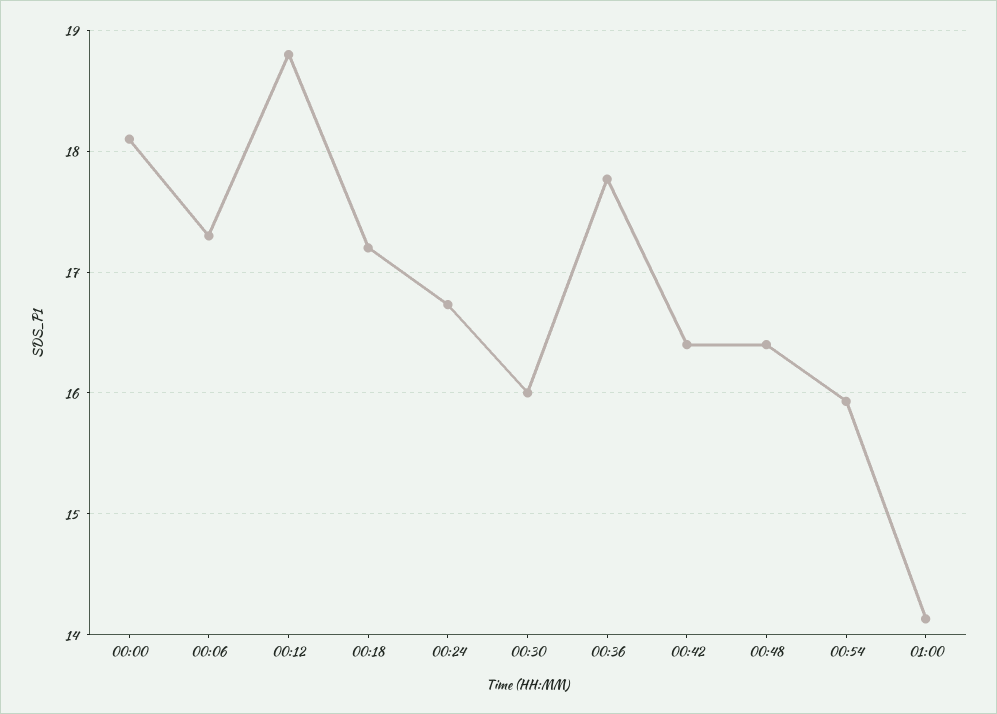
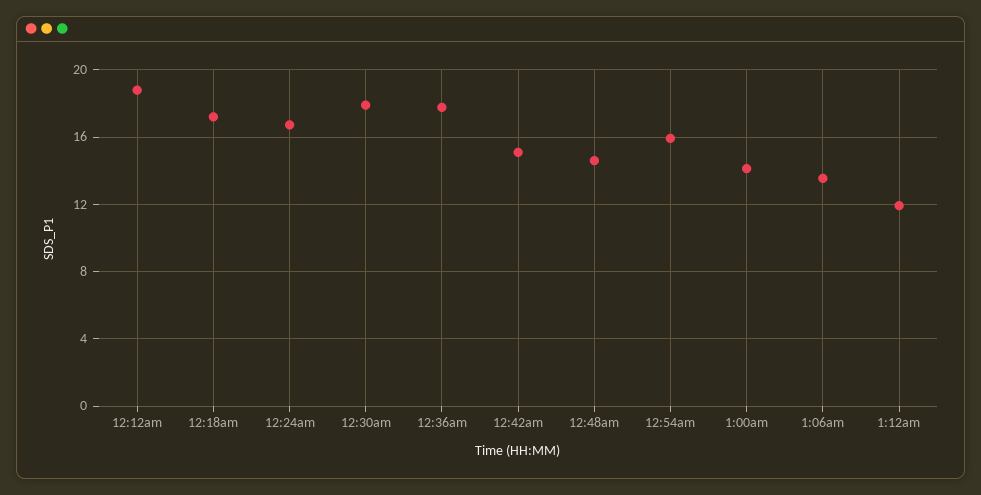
00:00: 18.1 -> none
00:06: 17.3 -> none
00:30: 16 -> 18
00:42: 16.4 -> 15
00:48: 16.4 -> 14.5
1:06am: none -> 13.5
1:12am: none -> 12

